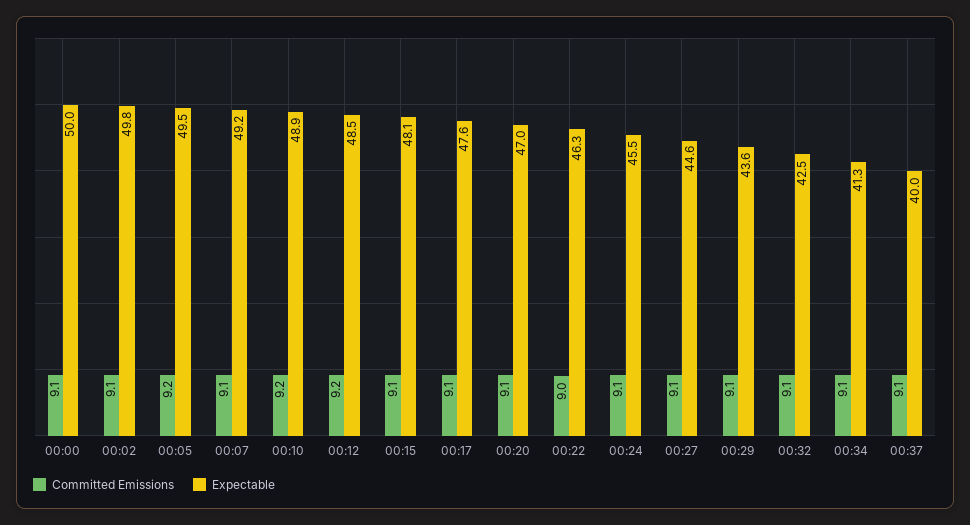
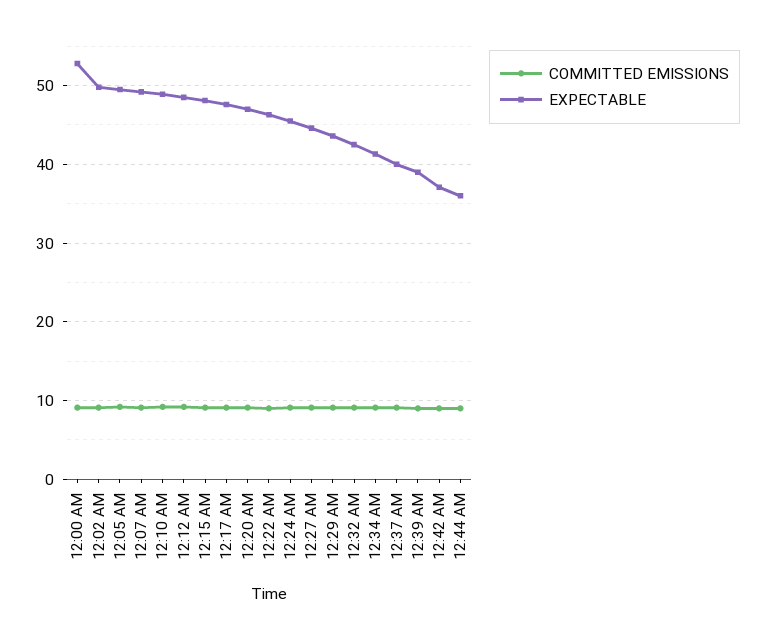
Expectable, 00:00: 50 -> 53
Committed Emissions, 12:39 AM: none -> 9
Expectable, 12:39 AM: none -> 39
Committed Emissions, 12:42 AM: none -> 9
Expectable, 12:42 AM: none -> 37
Committed Emissions, 12:44 AM: none -> 9
Expectable, 12:44 AM: none -> 36

